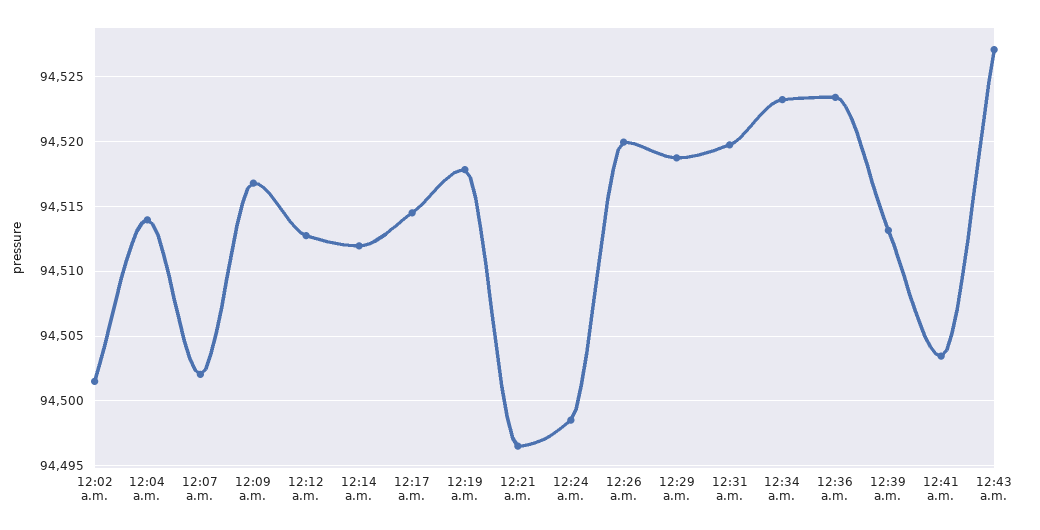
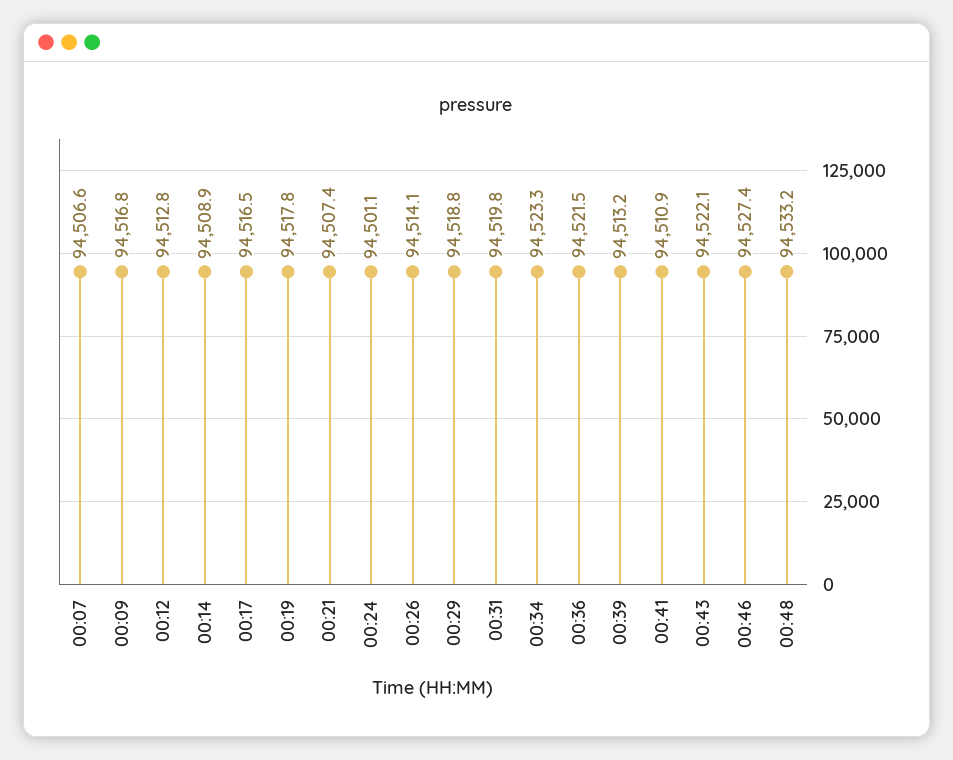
12:02 a.m.: 94501.5 -> none
12:04 a.m.: 94514 -> none
12:07 a.m.: 94502 -> 94506.6
12:14 a.m.: 94512 -> 94508.9
12:17 a.m.: 94514.5 -> 94516.5
12:21 a.m.: 94496.5 -> 94507.4
12:24 a.m.: 94498.5 -> 94501.1
12:26 a.m.: 94520 -> 94514.1
12:36 a.m.: 94523.5 -> 94521.5
12:41 a.m.: 94503.5 -> 94510.9
12:43 a.m.: 94527 -> 94522.1
00:46: none -> 94527.4
00:48: none -> 94533.2

